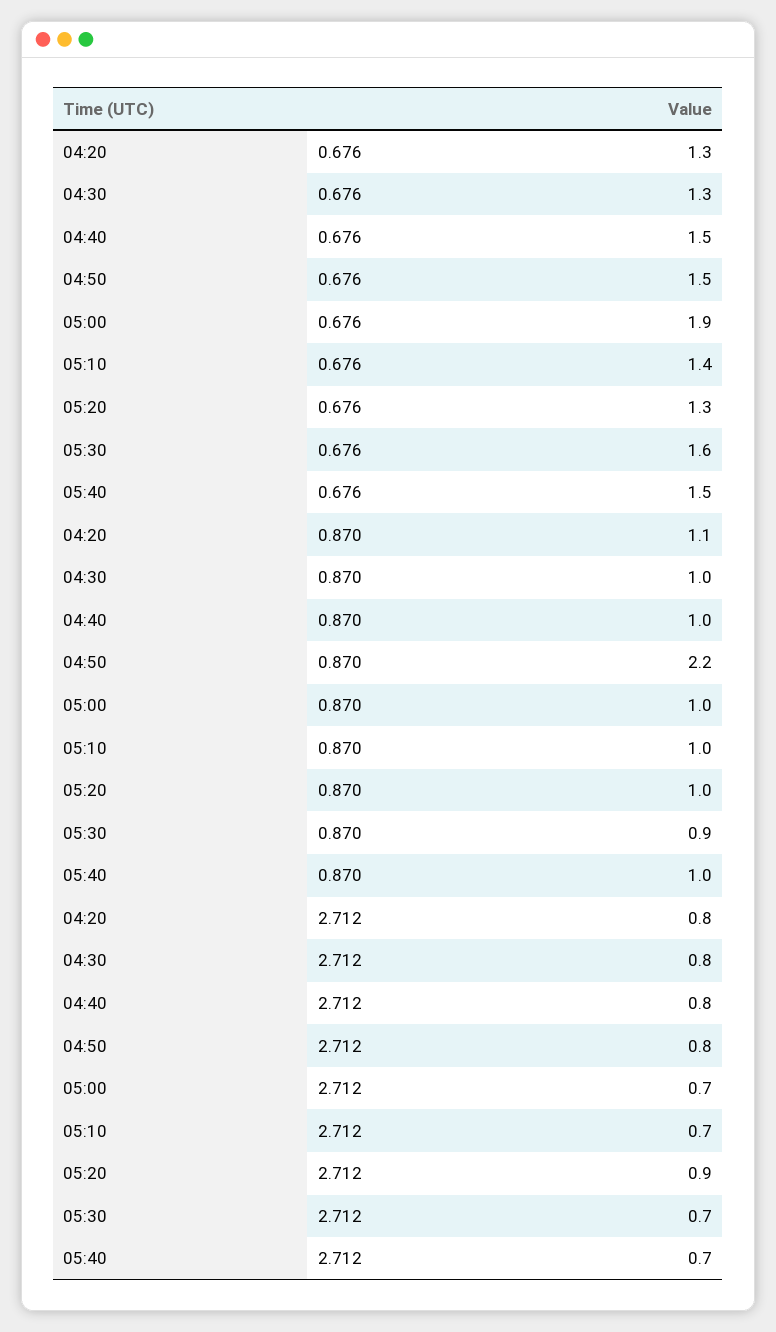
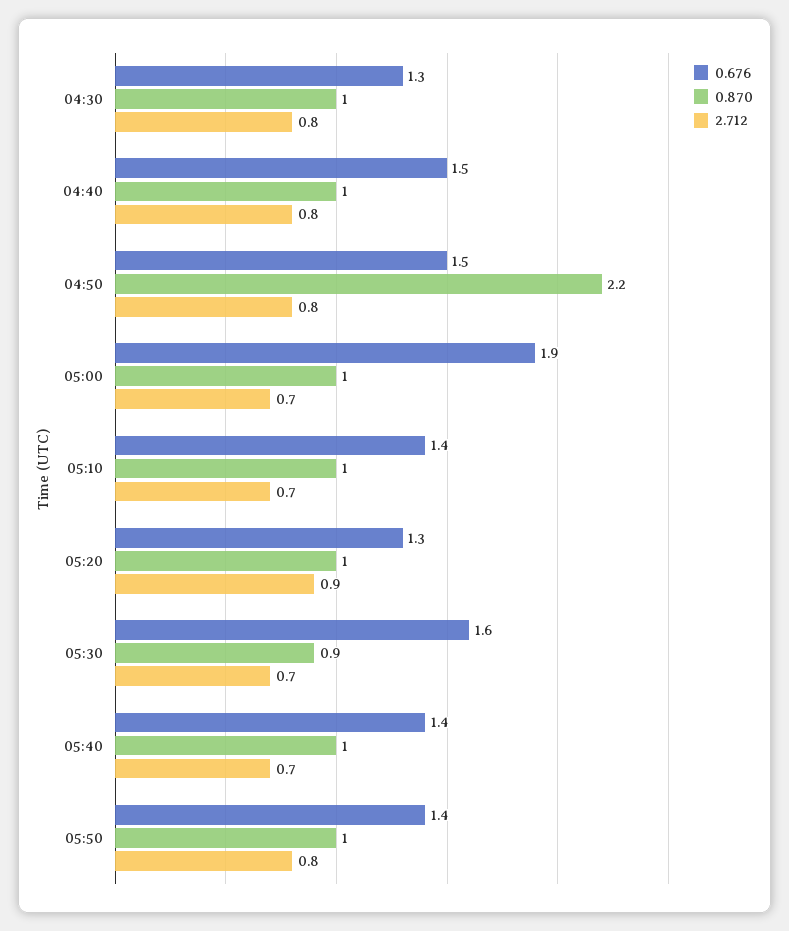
0.676, 04:20: 1.3 -> none
0.676, 05:40: 1.5 -> 1.4
0.870, 04:20: 1.1 -> none
2.712, 04:20: 0.8 -> none
0.676, 05:50: none -> 1.4
0.870, 05:50: none -> 1
2.712, 05:50: none -> 0.8

